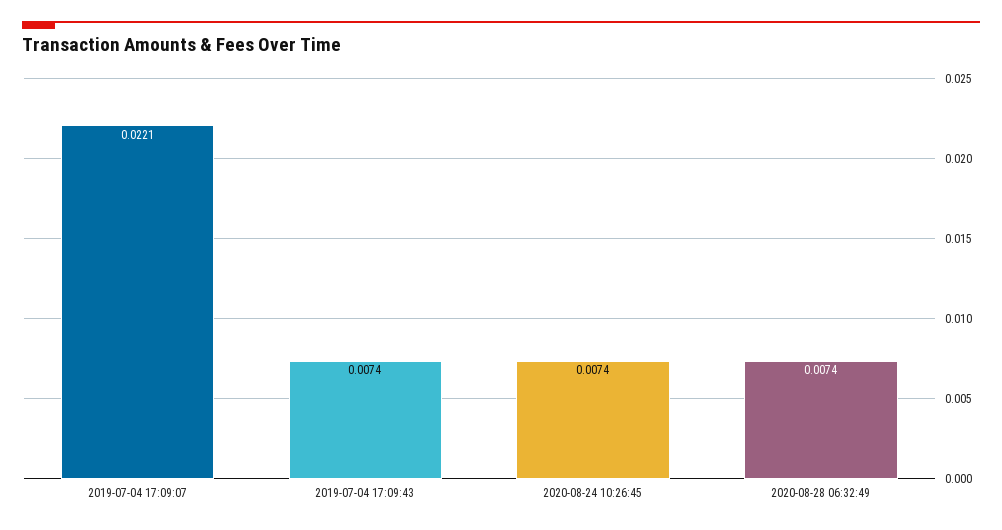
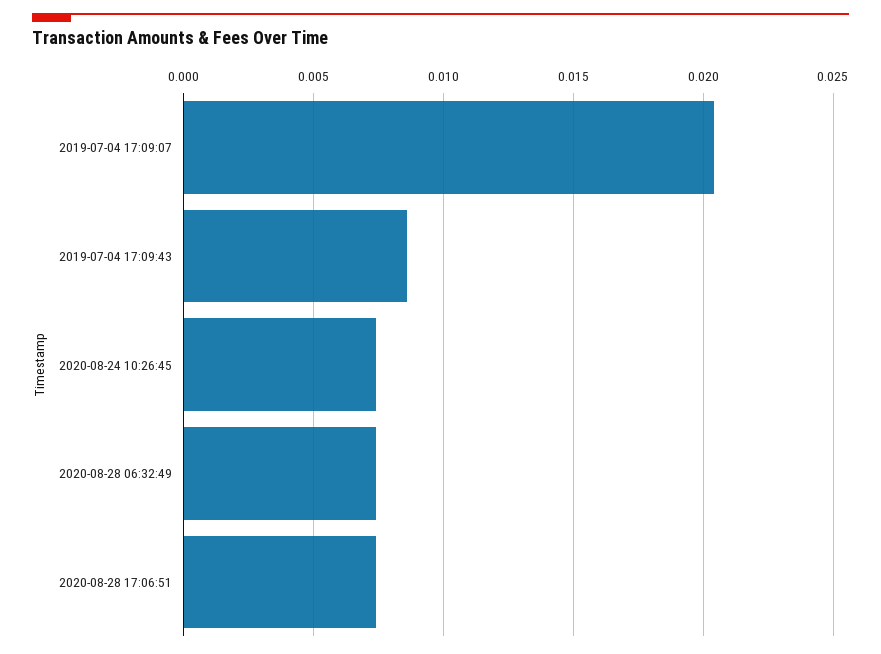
2019-07-04 17:09:07: 0.0221 -> 0.0205
2019-07-04 17:09:43: 0.0074 -> 0.0085
2020-08-28 17:06:51: none -> 0.0075

